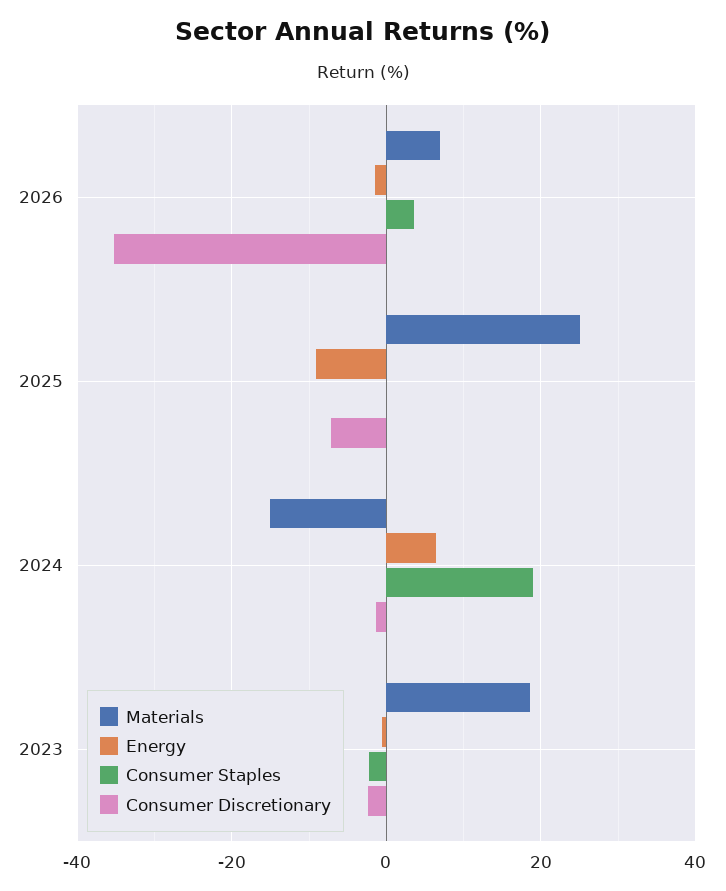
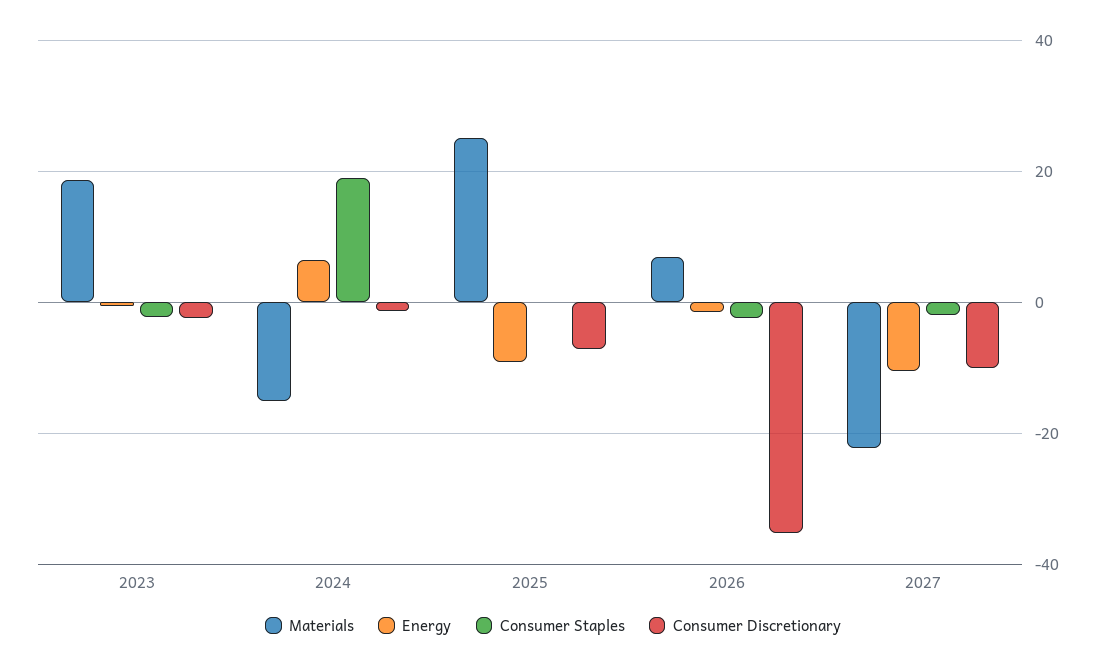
Consumer Staples, 2026: 4 -> -2
Materials, 2027: none -> -22
Energy, 2027: none -> -10
Consumer Staples, 2027: none -> -2
Consumer Discretionary, 2027: none -> -10

